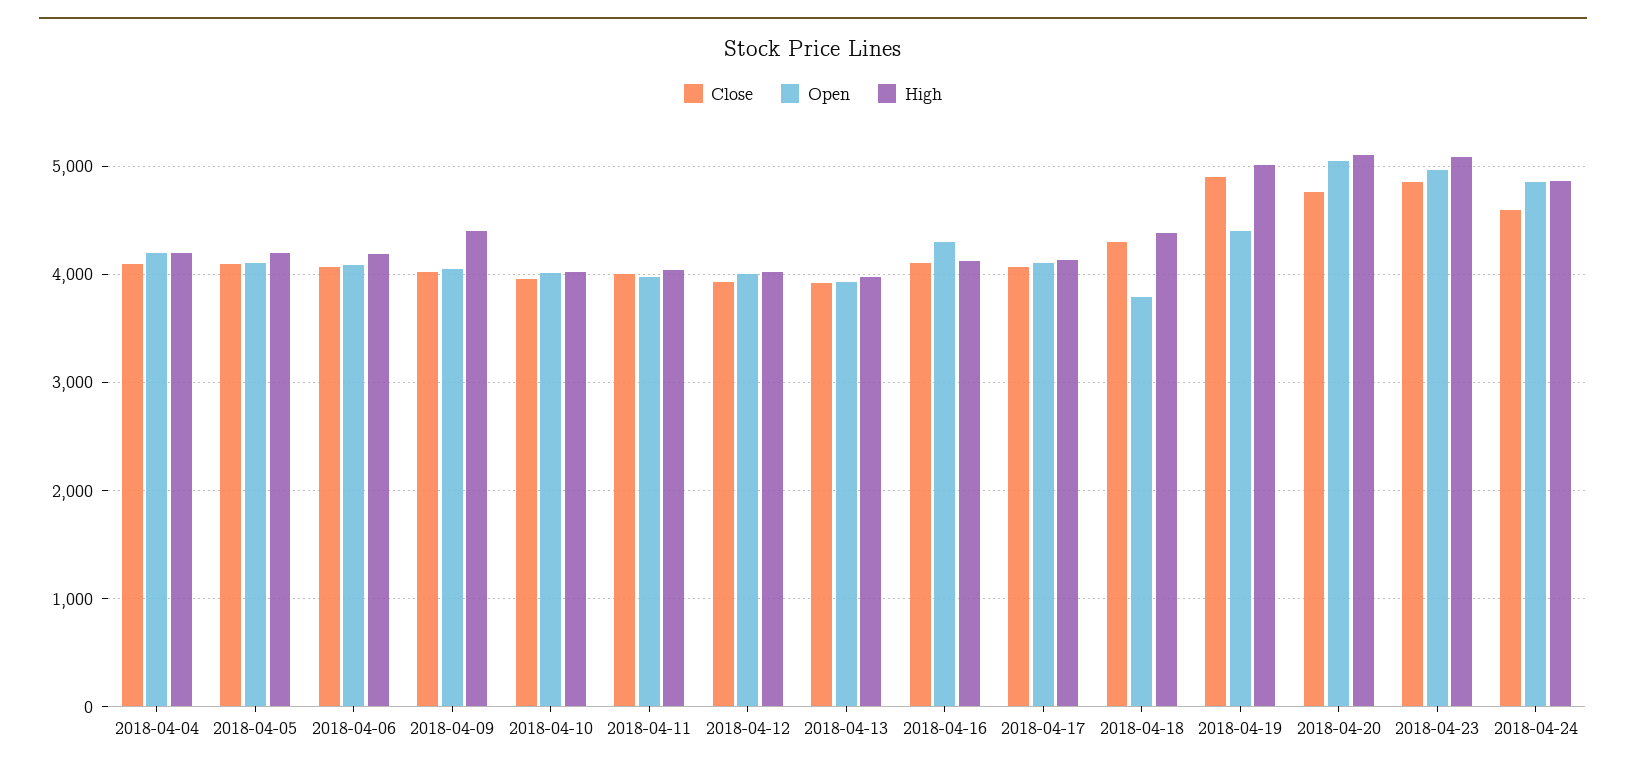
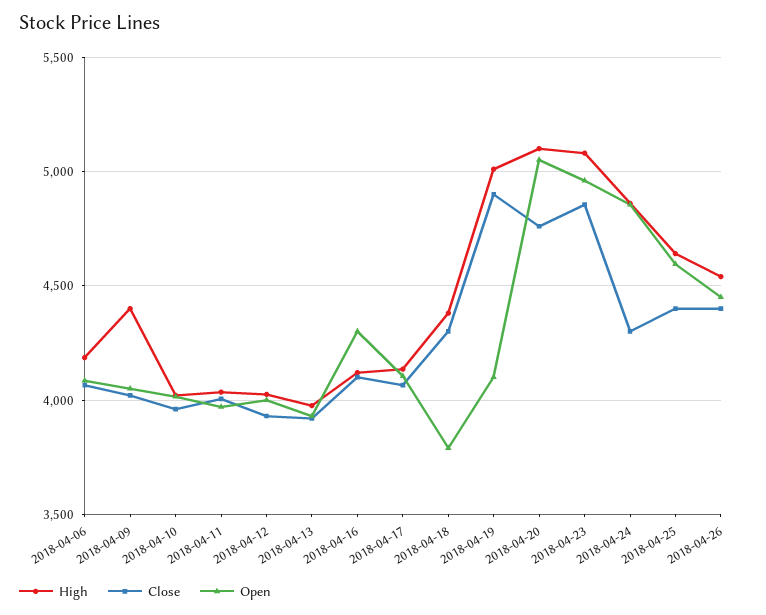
Close, 2018-04-04: 4100 -> none
Open, 2018-04-04: 4200 -> none
High, 2018-04-04: 4200 -> none
Close, 2018-04-05: 4100 -> none
Open, 2018-04-05: 4100 -> none
High, 2018-04-05: 4200 -> none
Open, 2018-04-19: 4400 -> 4100
Close, 2018-04-24: 4600 -> 4300
High, 2018-04-25: none -> 4650
Close, 2018-04-25: none -> 4400
Open, 2018-04-25: none -> 4600
High, 2018-04-26: none -> 4550
Close, 2018-04-26: none -> 4400
Open, 2018-04-26: none -> 4450

